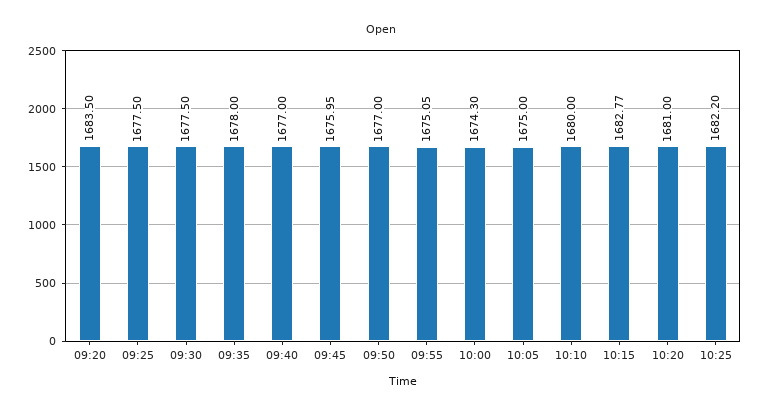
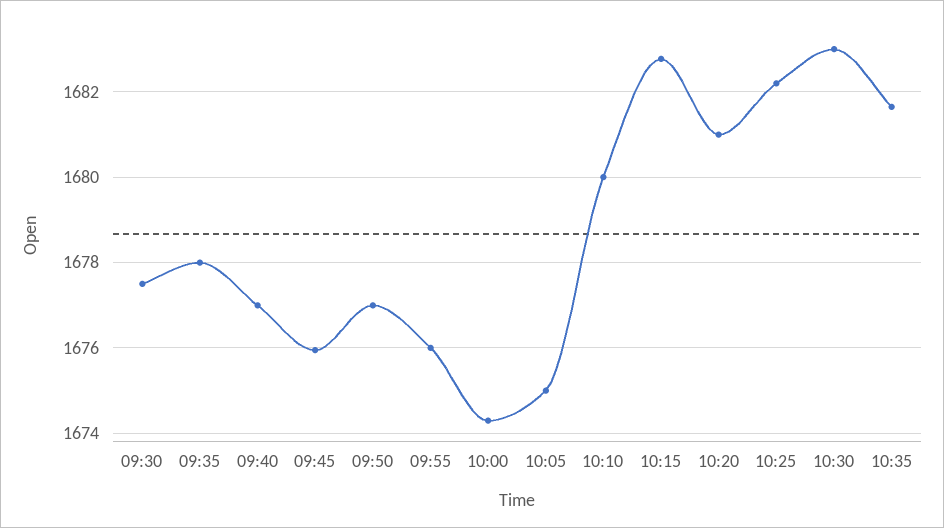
09:20: 1683.5 -> none
09:25: 1677.5 -> none
09:55: 1675.05 -> 1676
10:30: none -> 1683
10:35: none -> 1681.6

